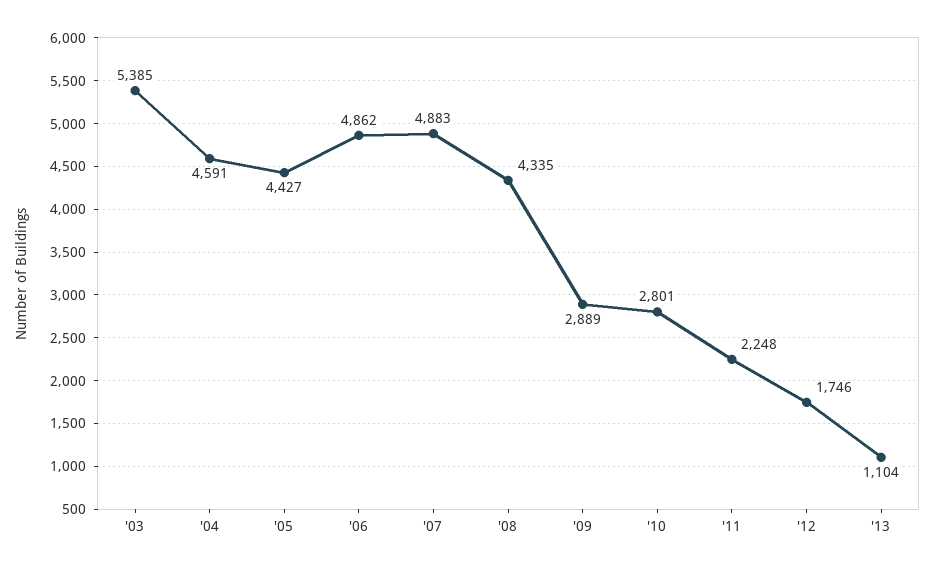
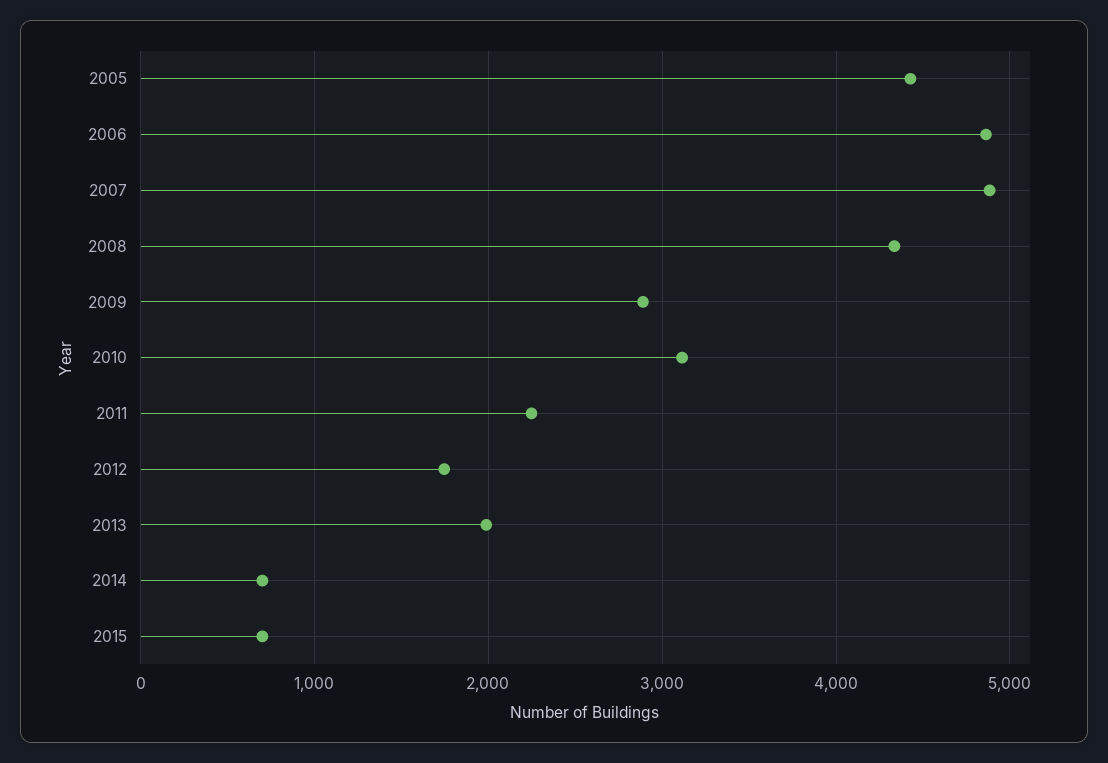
'03: 5385 -> none
'04: 4591 -> none
'10: 2801 -> 3100
'13: 1104 -> 2000
2014: none -> 700
2015: none -> 700

